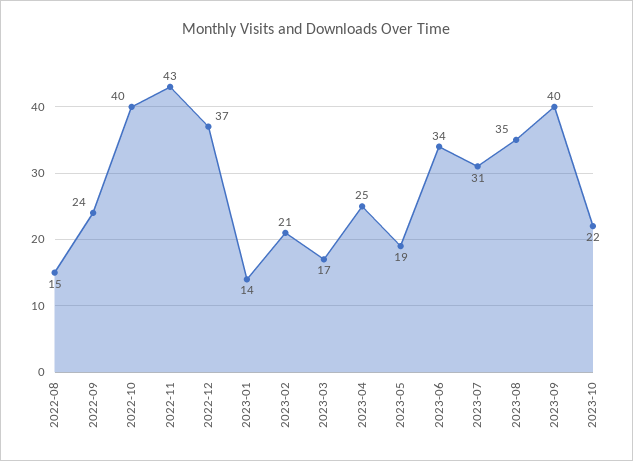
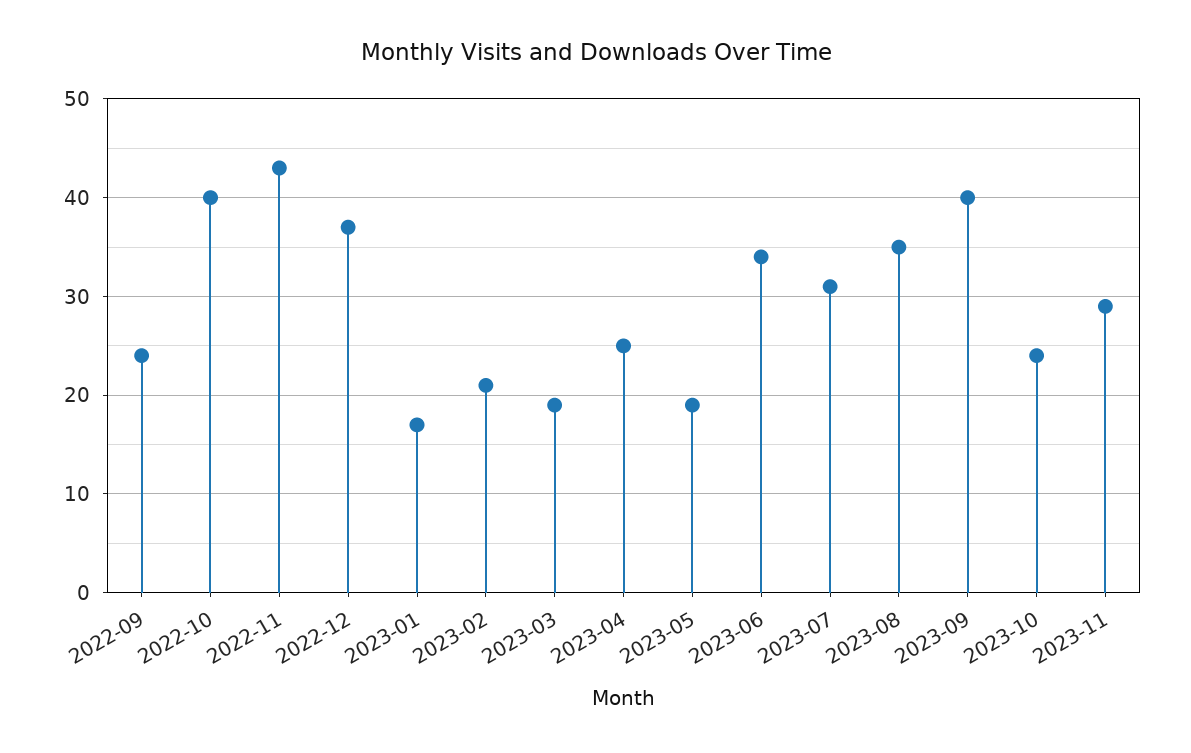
2022-08: 15 -> none
2023-01: 14 -> 17
2023-03: 17 -> 19
2023-10: 22 -> 24
2023-11: none -> 29

